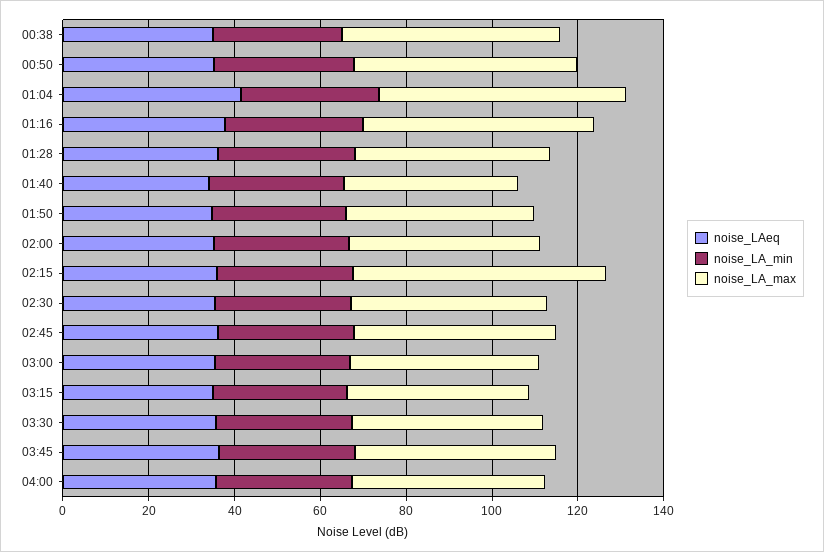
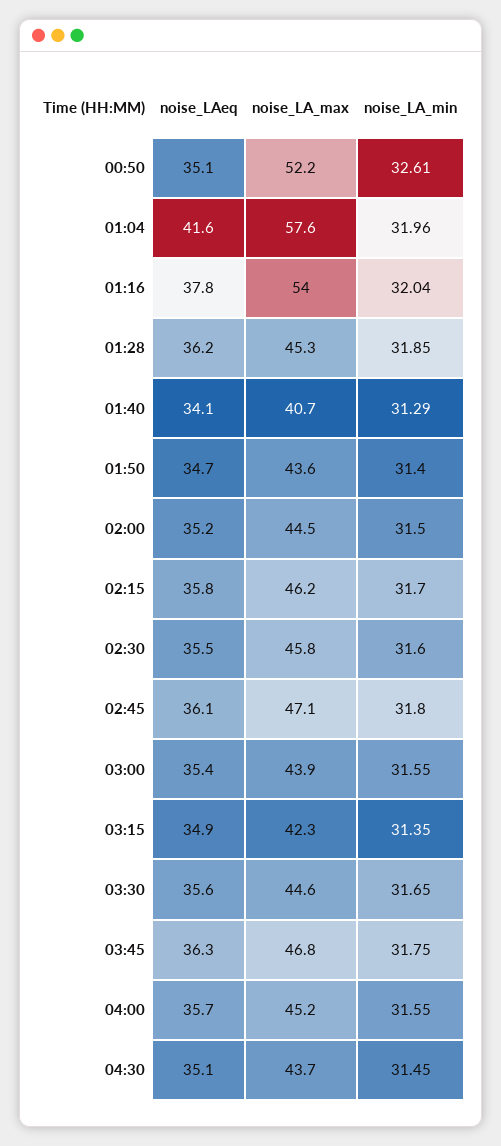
noise_LAeq, 00:38: 35 -> none
noise_LA_min, 00:38: 30 -> none
noise_LA_max, 00:38: 50 -> none
noise_LA_max, 02:15: 60 -> 46.2
noise_LAeq, 04:30: none -> 35.1
noise_LA_max, 04:30: none -> 43.7
noise_LA_min, 04:30: none -> 31.45

